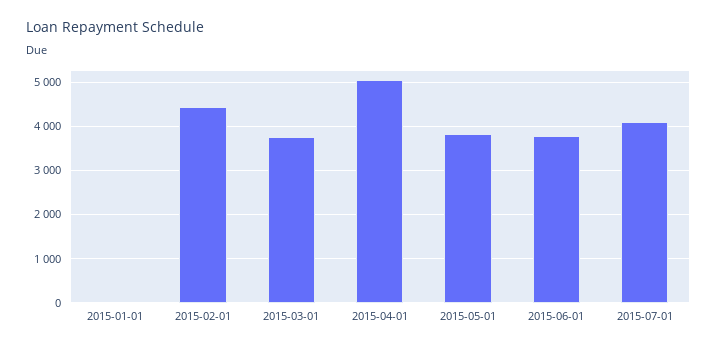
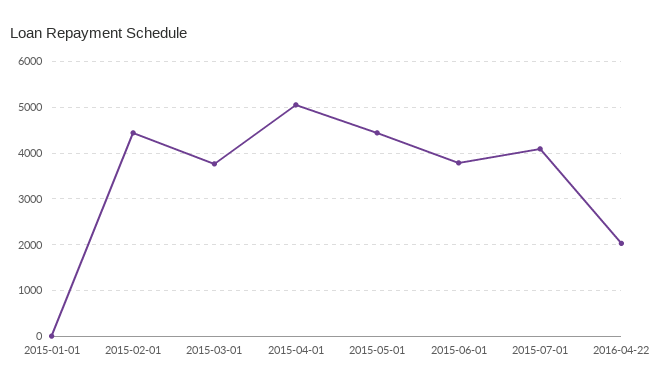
2015-05-01: 3800 -> 4400
2016-04-22: none -> 2000

